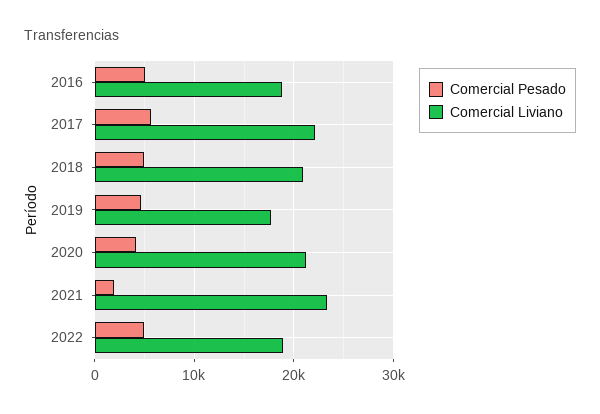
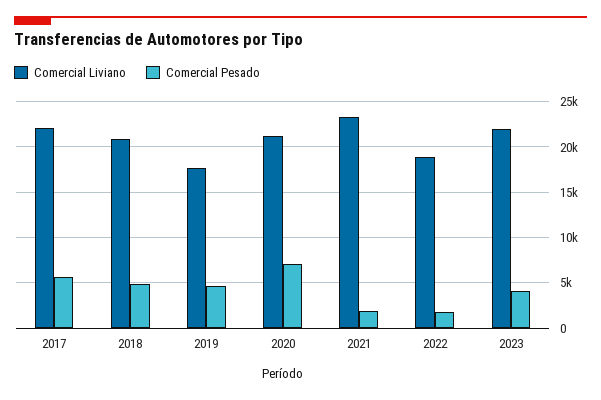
Comercial Pesado, 2016: 5000 -> none
Comercial Liviano, 2016: 19000 -> none
Comercial Pesado, 2020: 4000 -> 7000
Comercial Pesado, 2022: 5000 -> 2000
Comercial Liviano, 2023: none -> 22000
Comercial Pesado, 2023: none -> 4000

